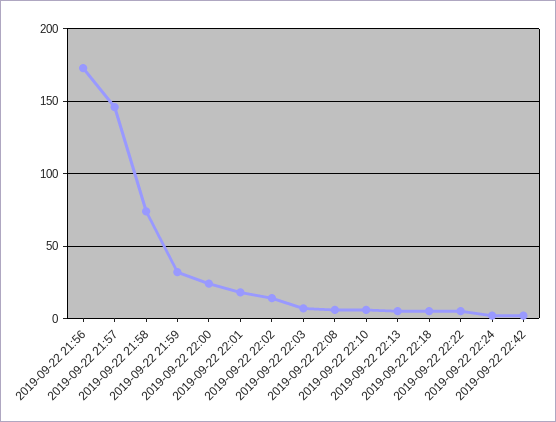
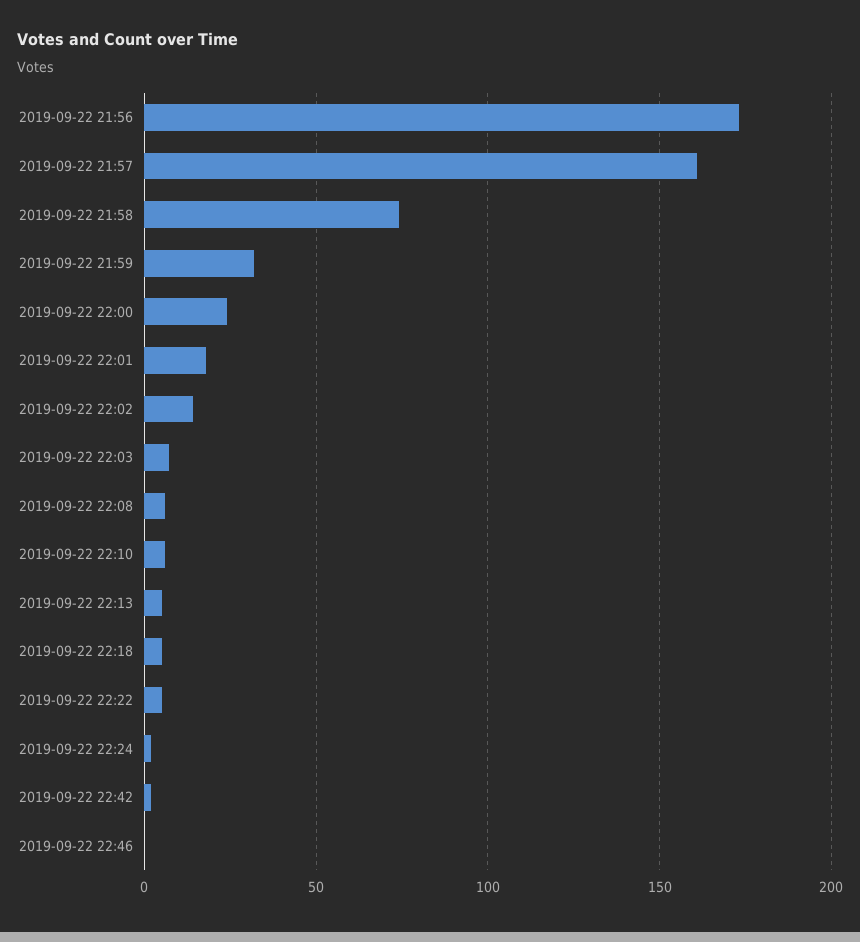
2019-09-22 21:57: 145 -> 160
2019-09-22 22:46: none -> 0

